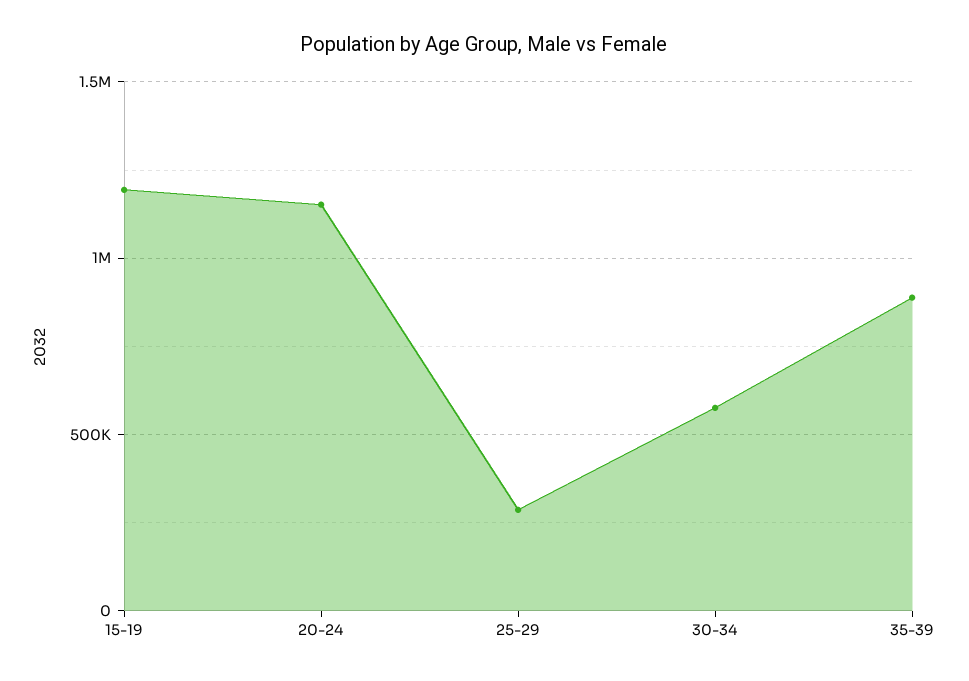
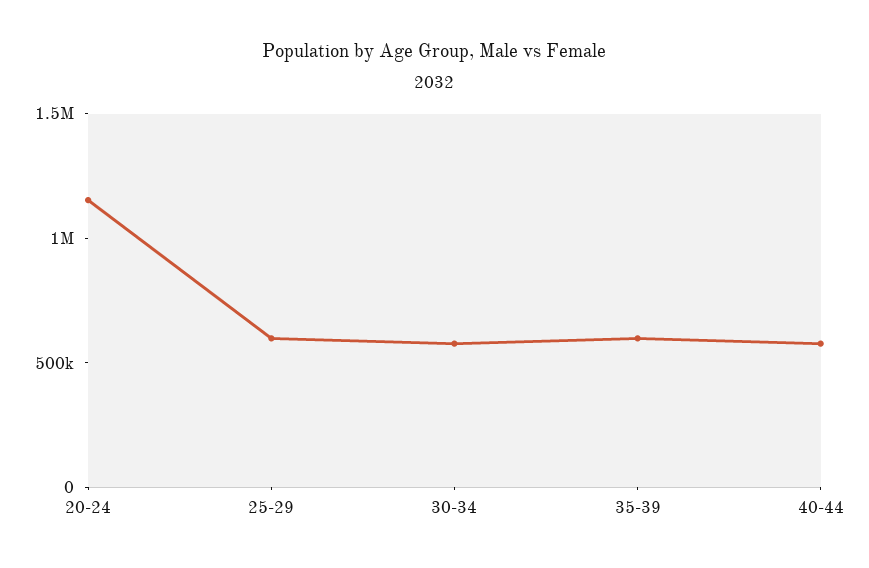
15-19: 1200000 -> none
25-29: 300000 -> 600000
35-39: 900000 -> 600000
40-44: none -> 600000

